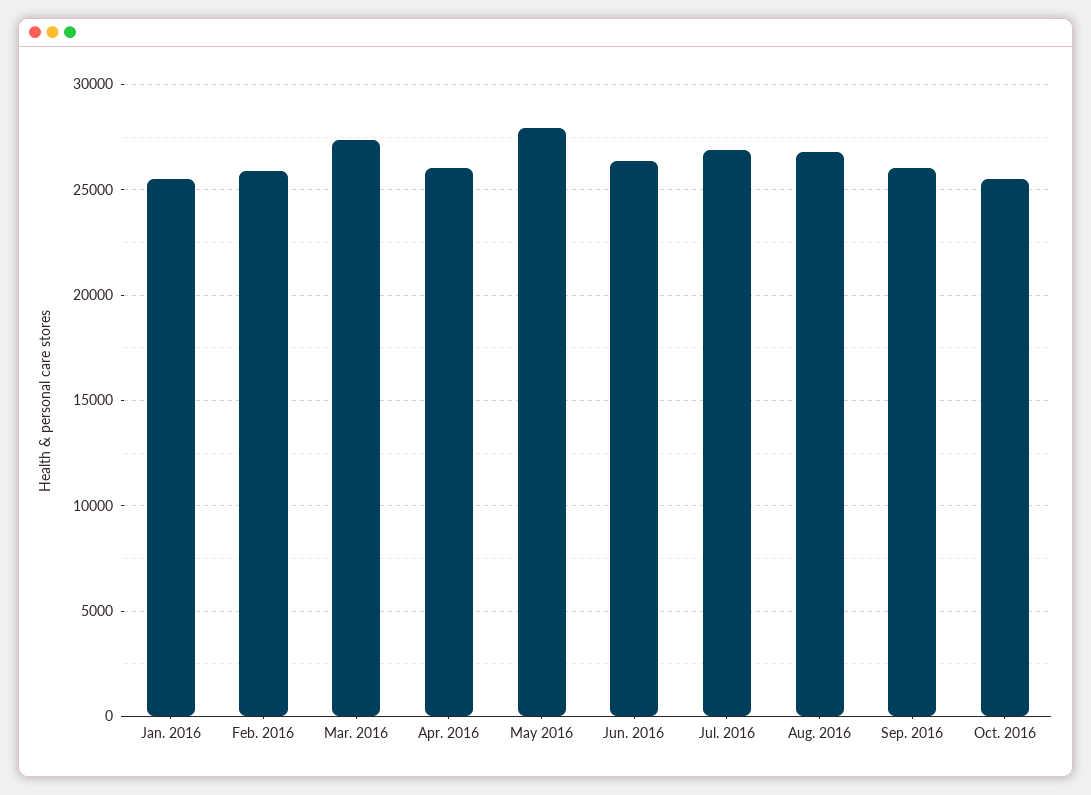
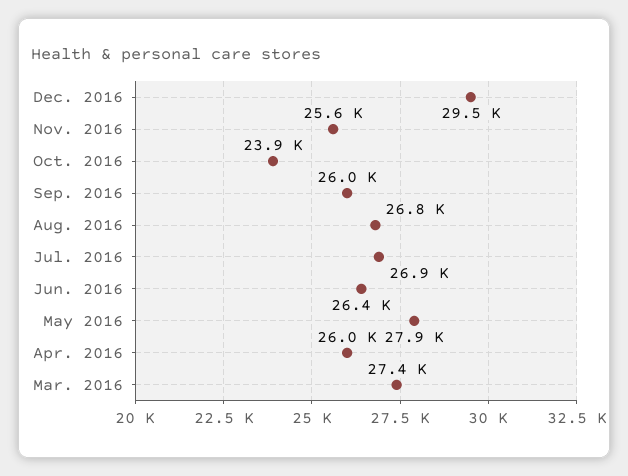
Jan. 2016: 25500 -> none
Feb. 2016: 26000 -> none
Oct. 2016: 25500 -> 23900
Dec. 2016: none -> 29500
Nov. 2016: none -> 25600

